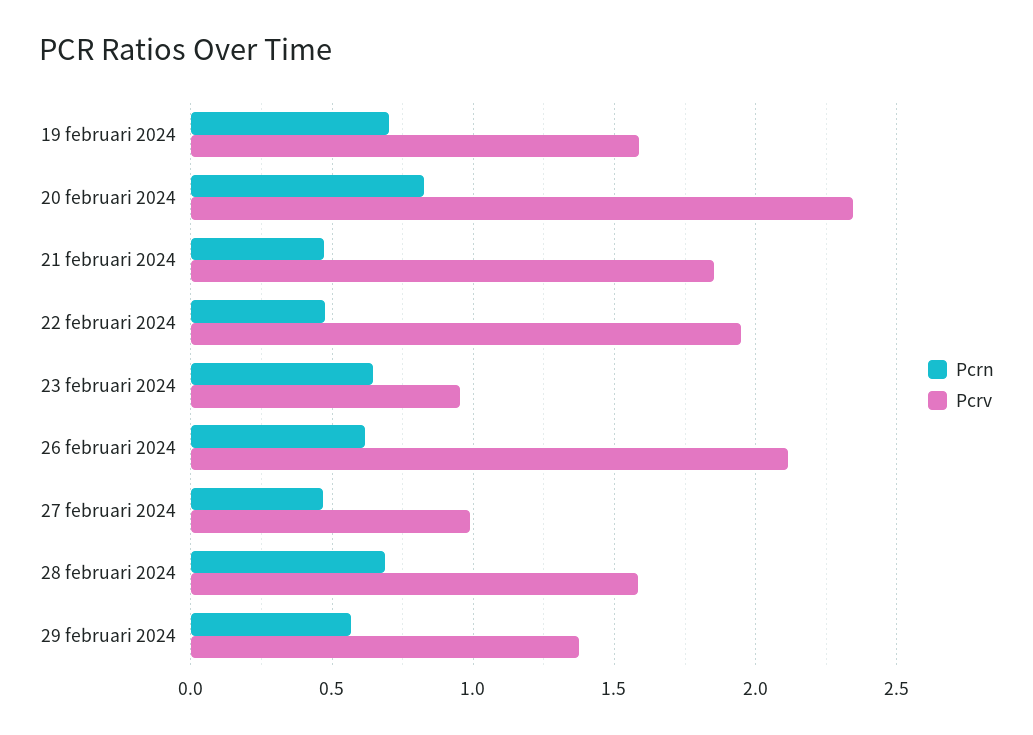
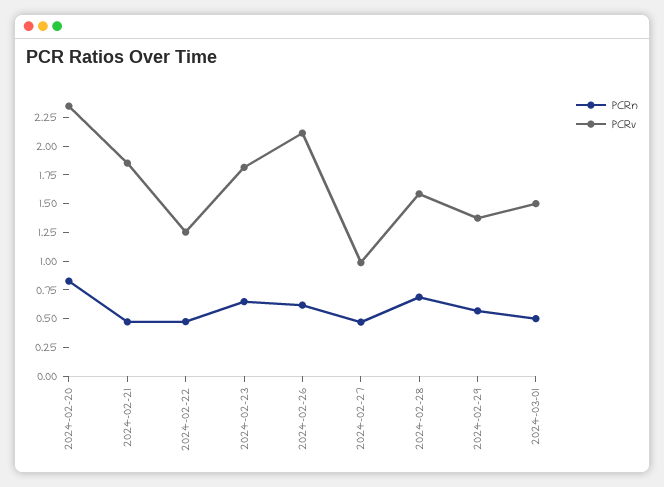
Pcrn, 19 februari 2024: 0.7 -> none
Pcrv, 19 februari 2024: 1.6 -> none
Pcrv, 22 februari 2024: 1.95 -> 1.25
Pcrv, 23 februari 2024: 0.95 -> 1.75
Pcrn, 2024-03-01: none -> 0.5
Pcrv, 2024-03-01: none -> 1.5

